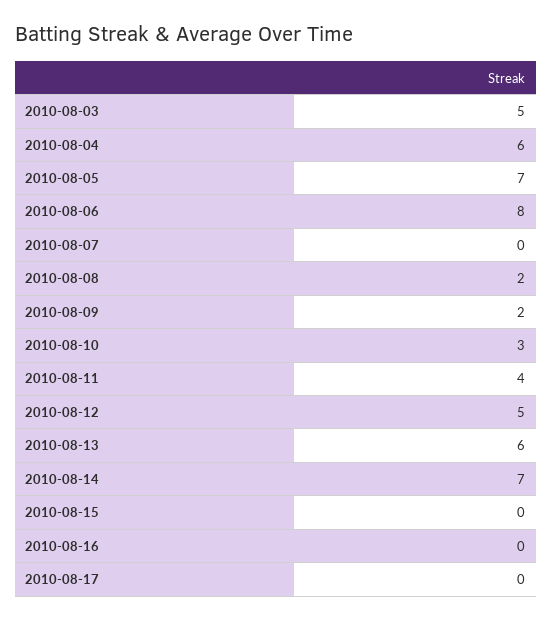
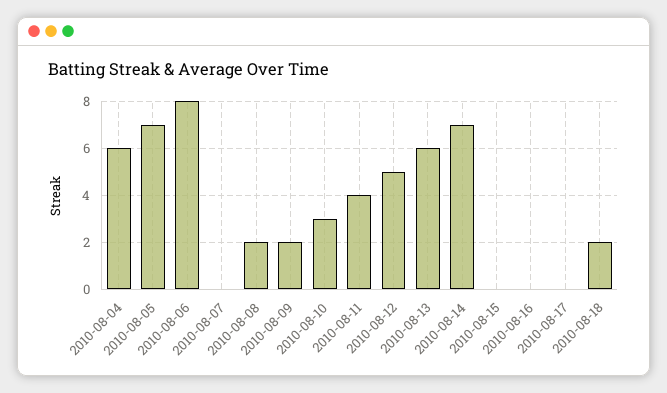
2010-08-03: 5 -> none
2010-08-18: none -> 2

